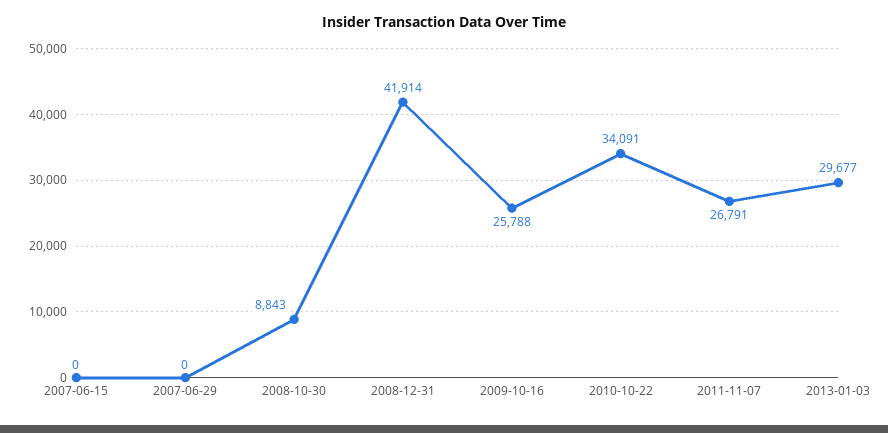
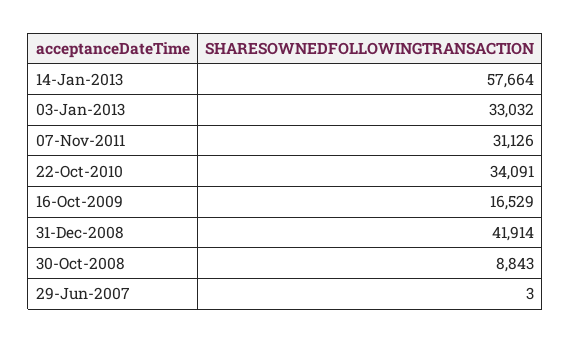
2007-06-15: 0 -> none
2007-06-29: 0 -> 3
2009-10-16: 25788 -> 16529
2011-11-07: 26791 -> 31126
2013-01-03: 29677 -> 33032
14-Jan-2013: none -> 57664

